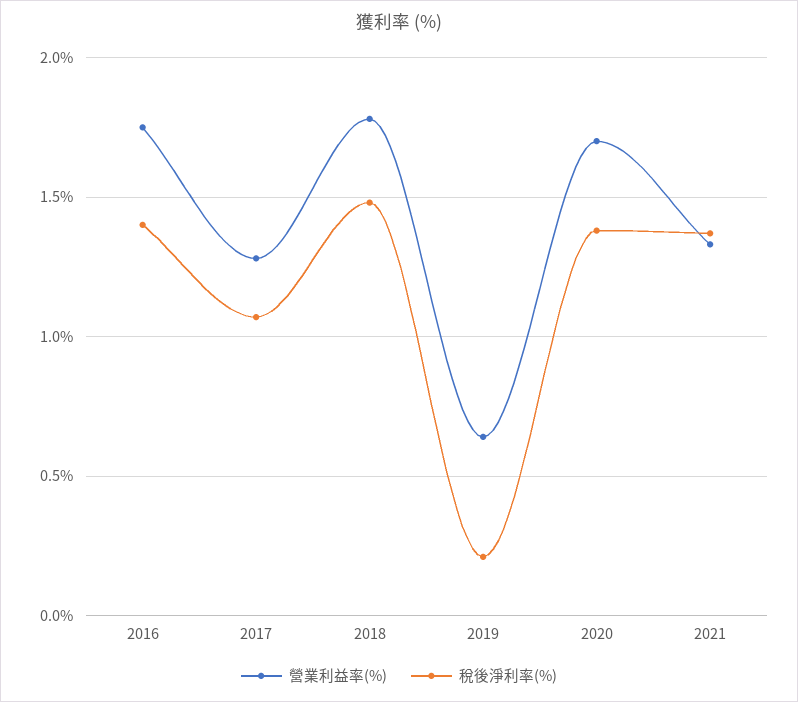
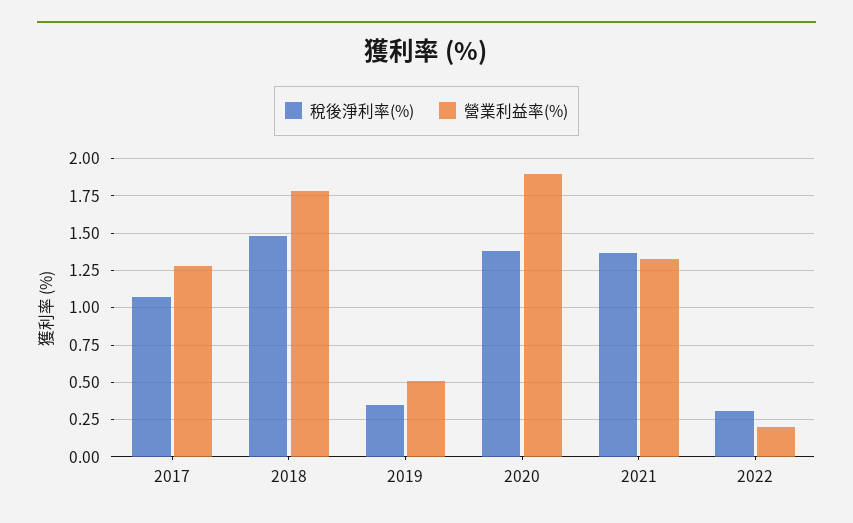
營業利益率(%), 2016: 1.75 -> none
稅後淨利率(%), 2016: 1.4 -> none
營業利益率(%), 2019: 0.65 -> 0.5
稅後淨利率(%), 2019: 0.2 -> 0.35
營業利益率(%), 2020: 1.7 -> 1.9
稅後淨利率(%), 2022: none -> 0.3
營業利益率(%), 2022: none -> 0.2

